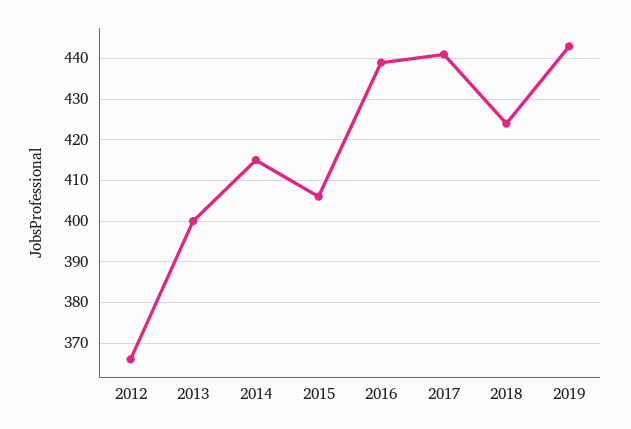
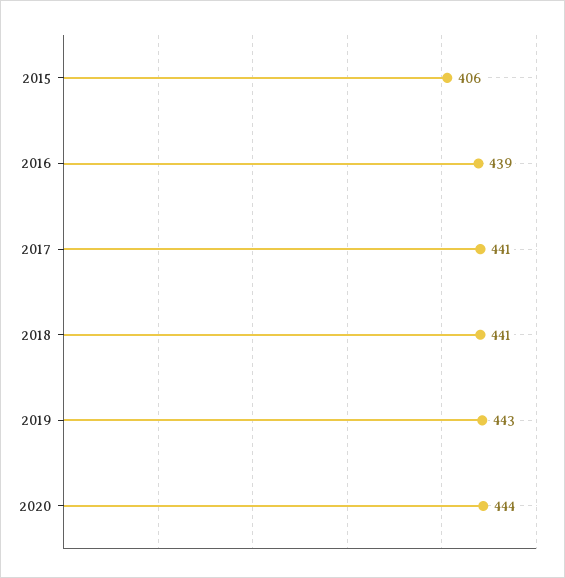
2012: 365 -> none
2013: 400 -> none
2014: 415 -> none
2018: 425 -> 441
2020: none -> 444

